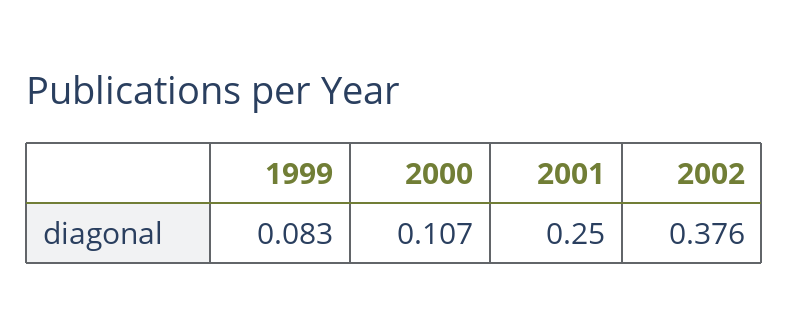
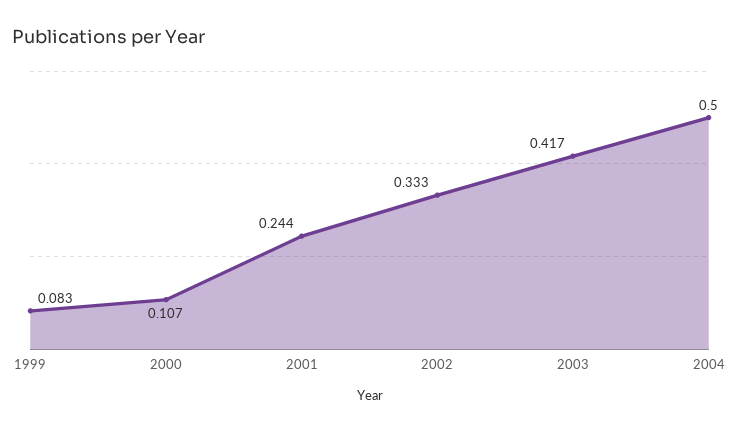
2001: 0.25 -> 0.244
2002: 0.376 -> 0.333
2003: none -> 0.417
2004: none -> 0.5

